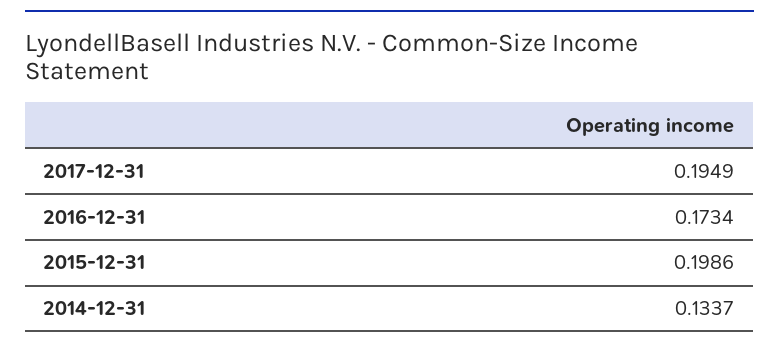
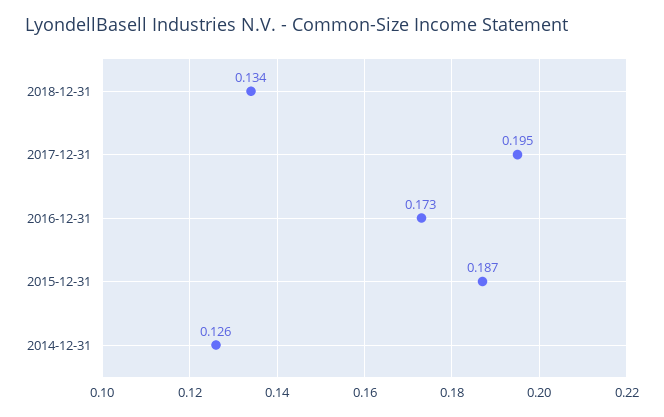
2015-12-31: 0.1986 -> 0.187
2014-12-31: 0.1337 -> 0.126
2018-12-31: none -> 0.134

